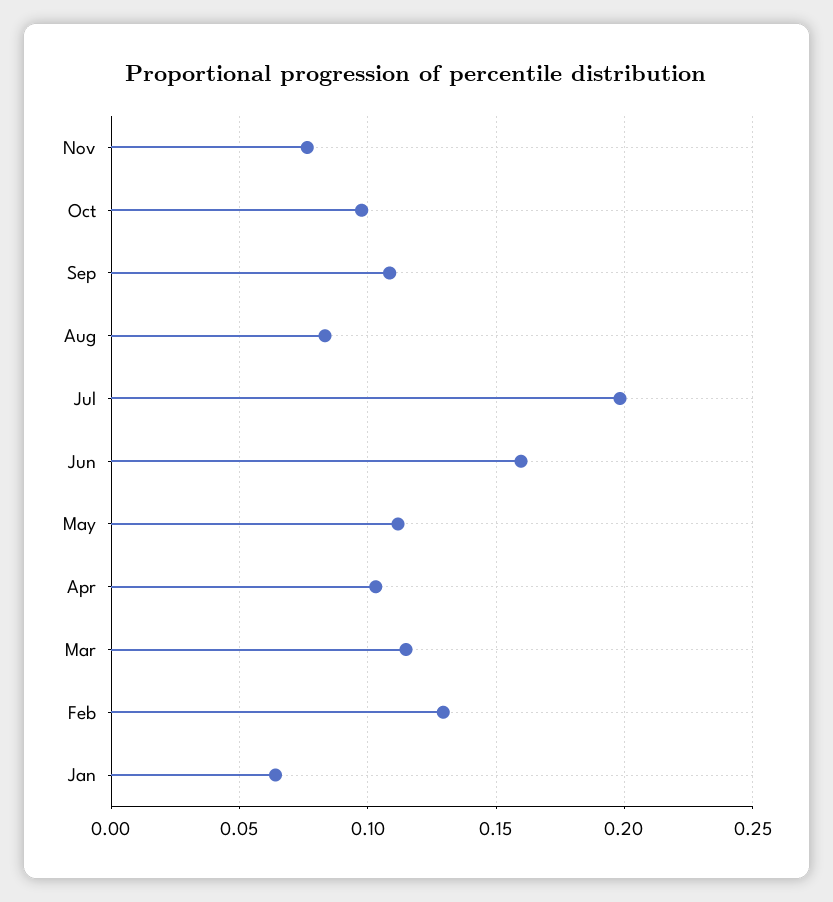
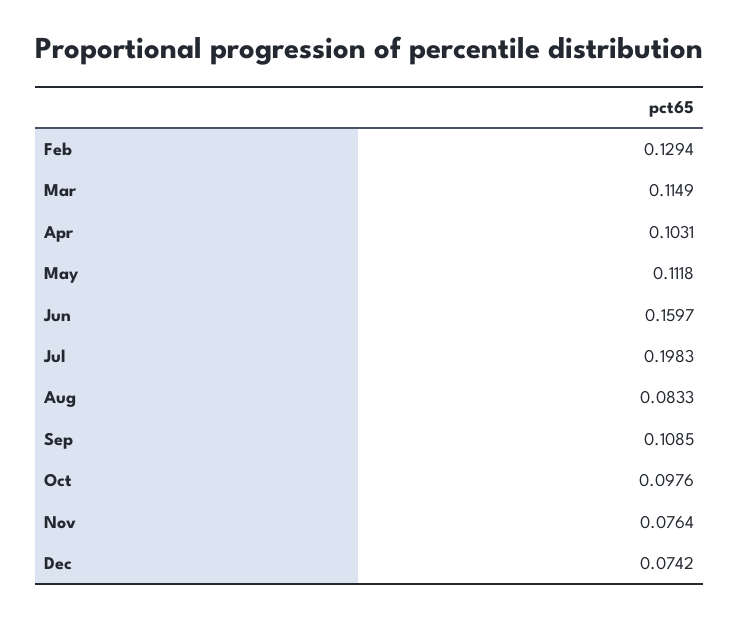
Jan: 0.065 -> none
Dec: none -> 0.0742

